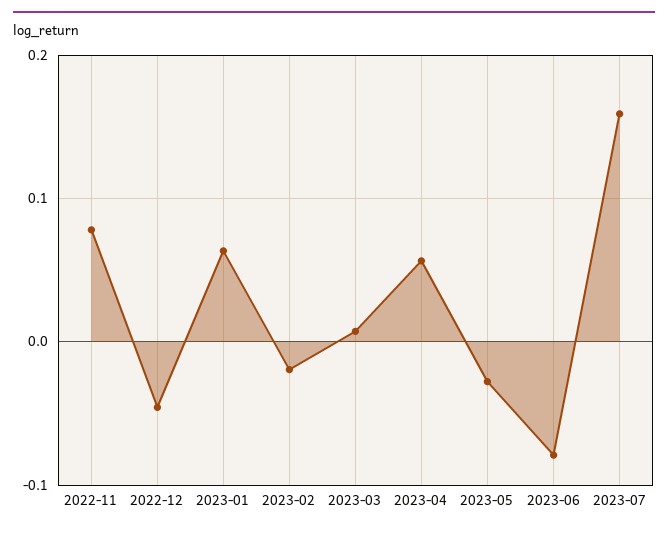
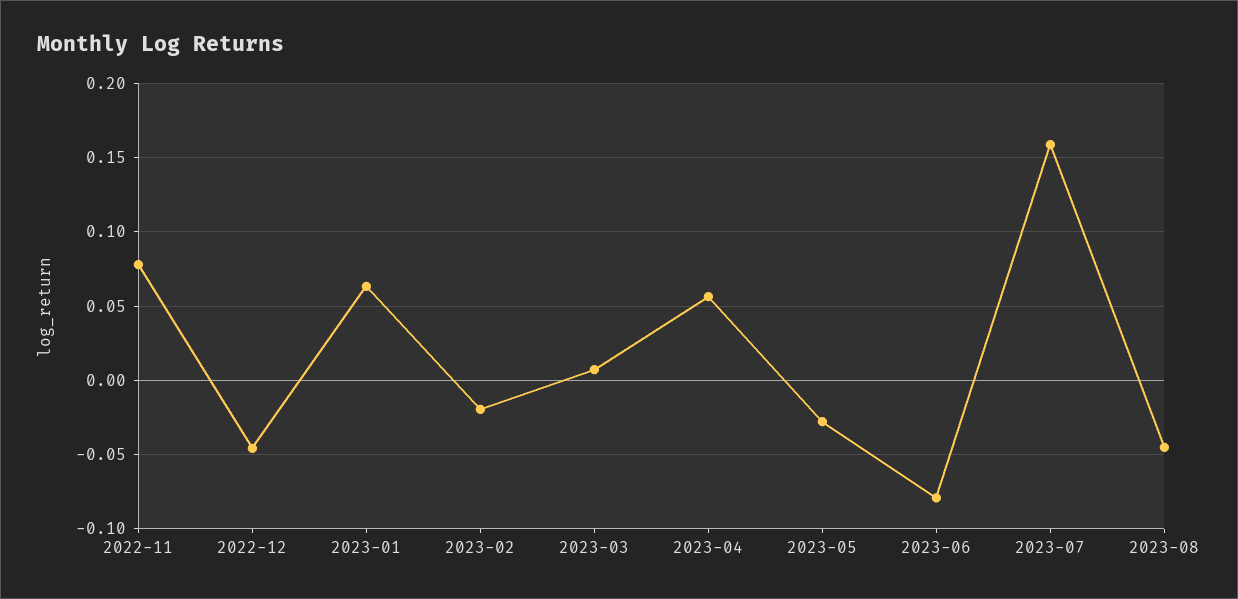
2023-08: none -> -0.045

